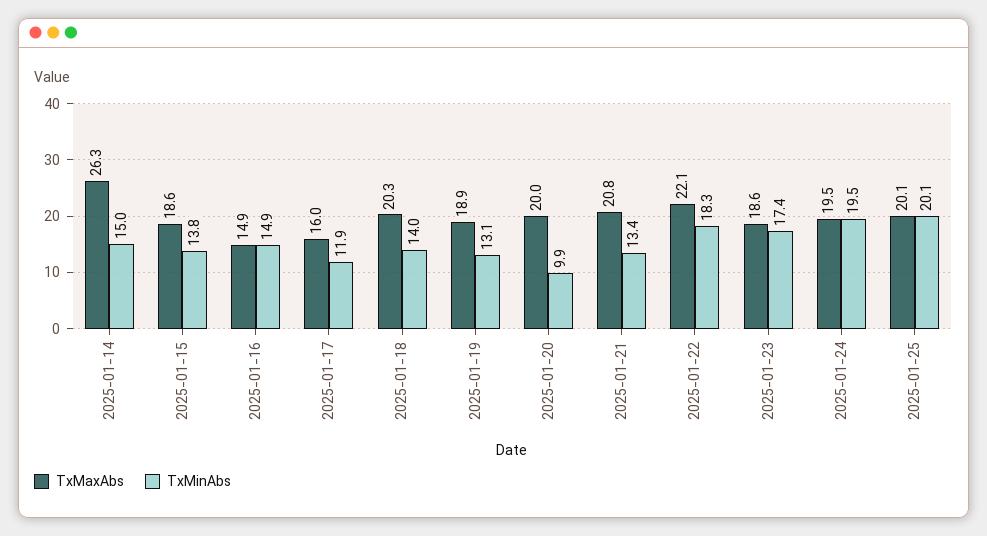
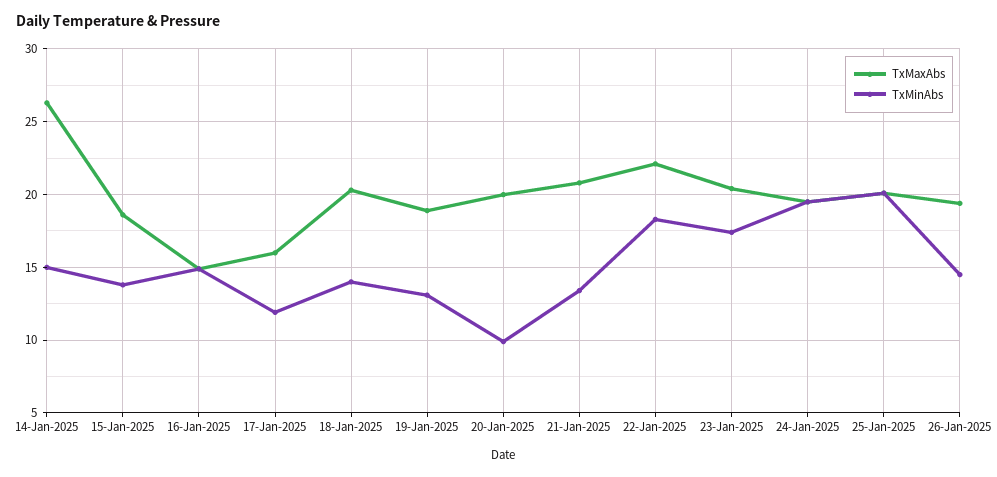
TxMaxAbs, 2025-01-23: 18.6 -> 20.5
TxMaxAbs, 26-Jan-2025: none -> 19.5
TxMinAbs, 26-Jan-2025: none -> 14.5

